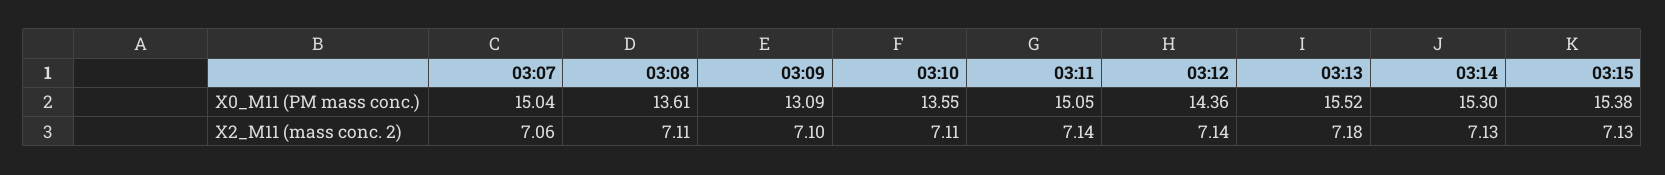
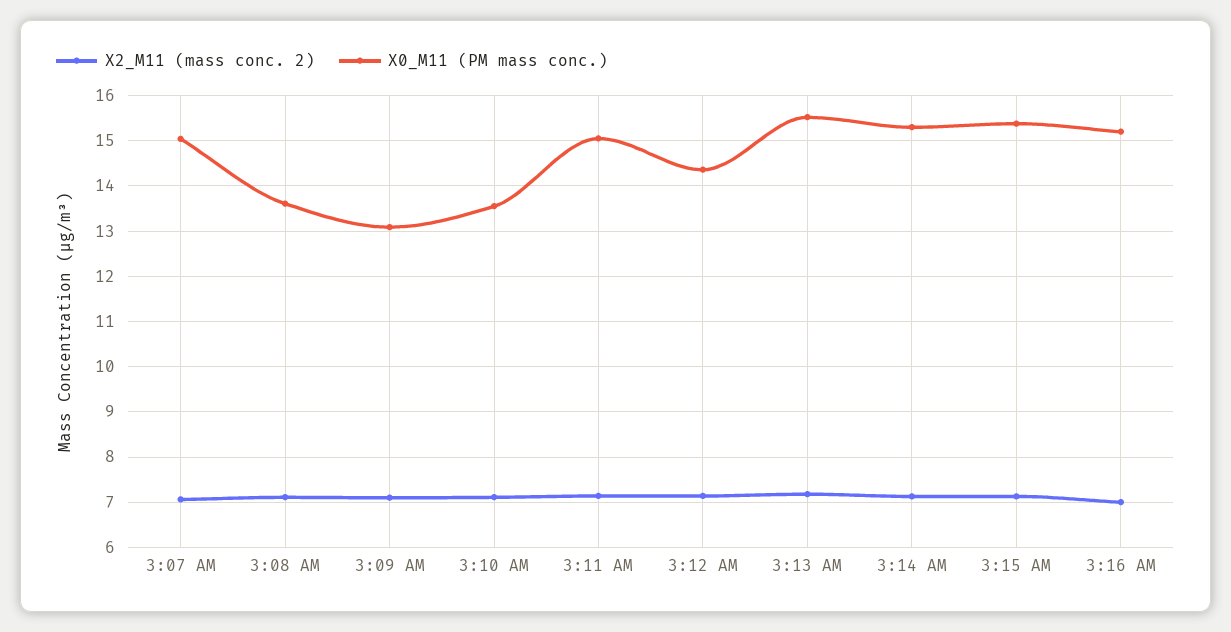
X2_M11 (mass conc. 2), 3:16 AM: none -> 7
X0_M11 (PM mass conc.), 3:16 AM: none -> 15.2

